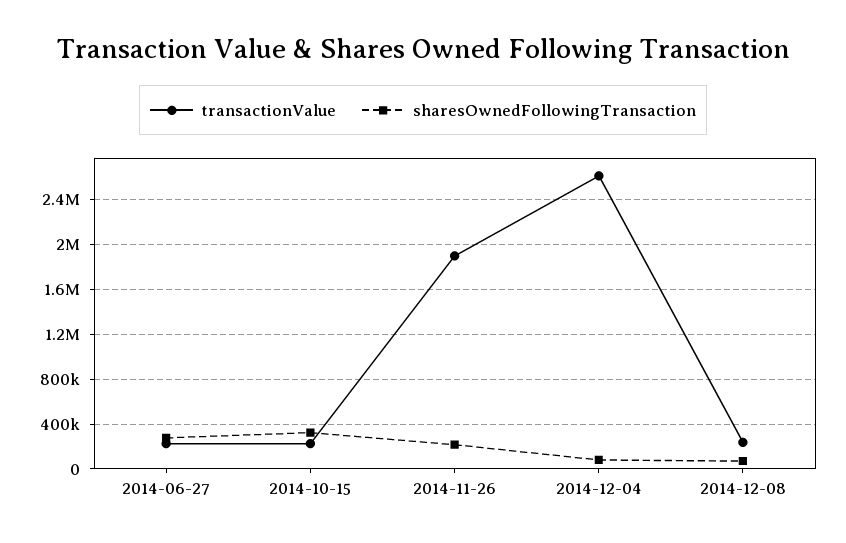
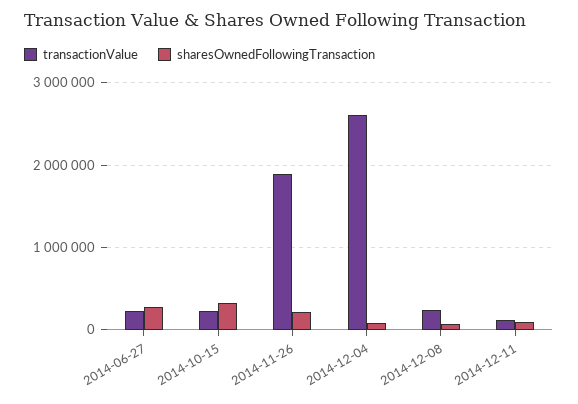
transactionValue, 2014-12-11: none -> 100000
sharesOwnedFollowingTransaction, 2014-12-11: none -> 100000

